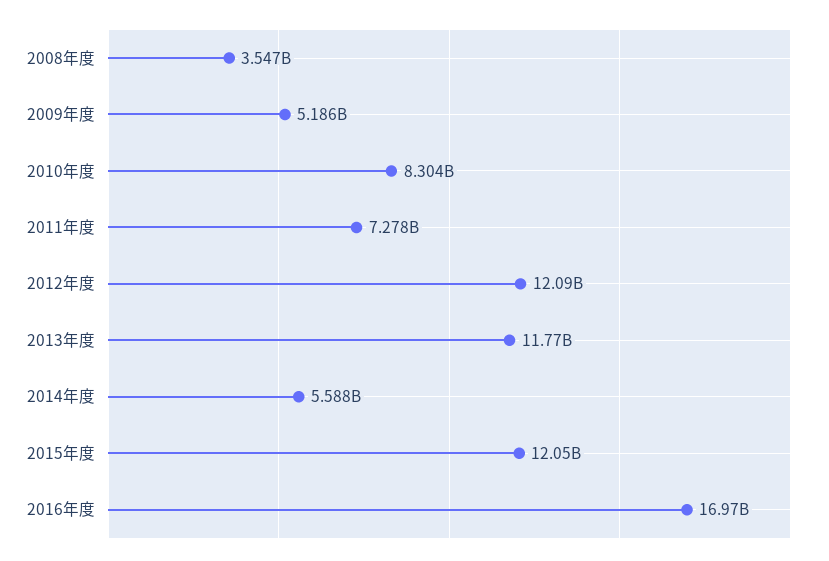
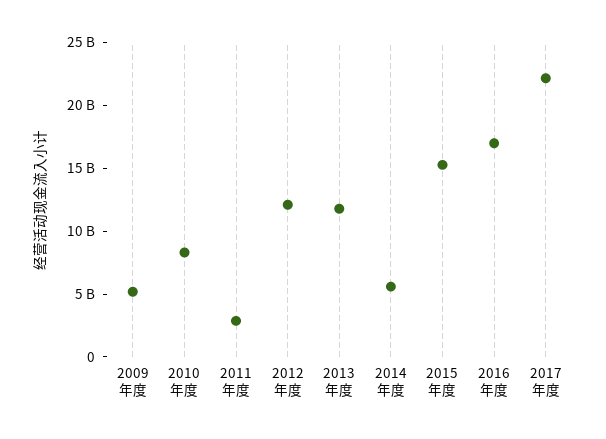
2008年度: 3547000000 -> none
2011年度: 7278000000 -> 3000000000
2015年度: 12050000000 -> 15000000000
2017年度: none -> 22000000000

